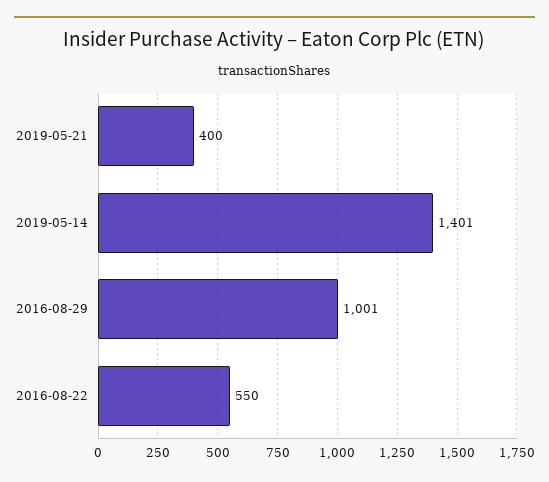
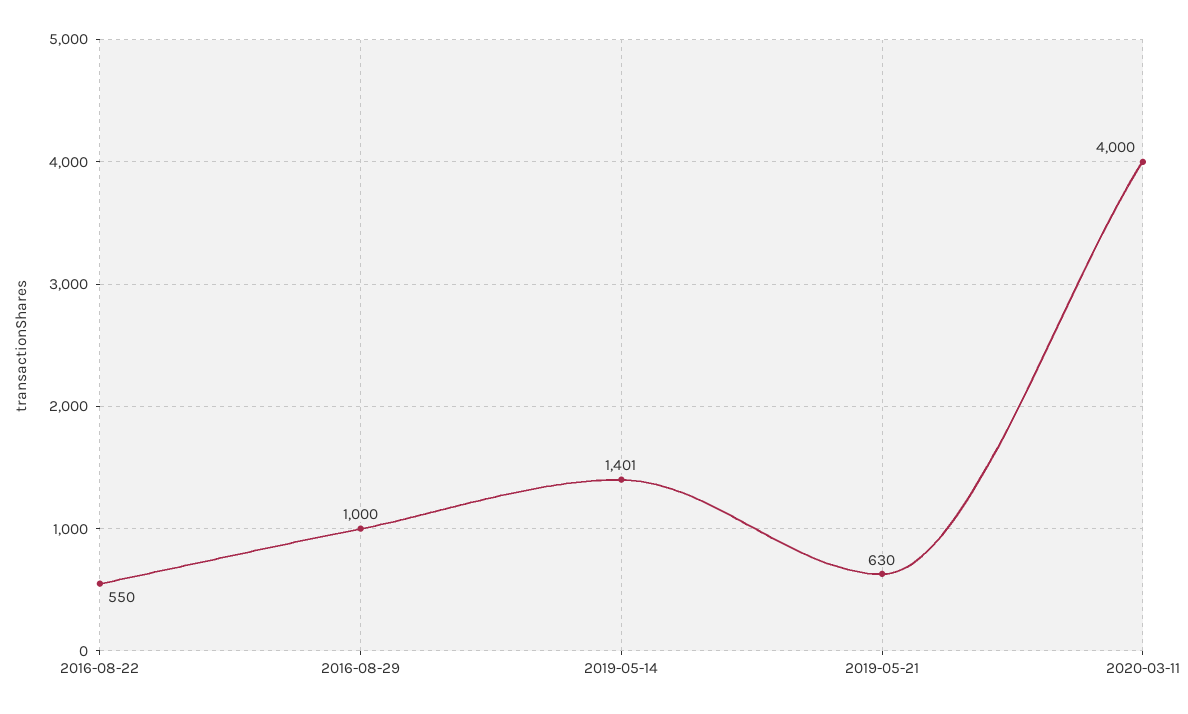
2019-05-21: 400 -> 630
2016-08-29: 1001 -> 1000
2020-03-11: none -> 4000

